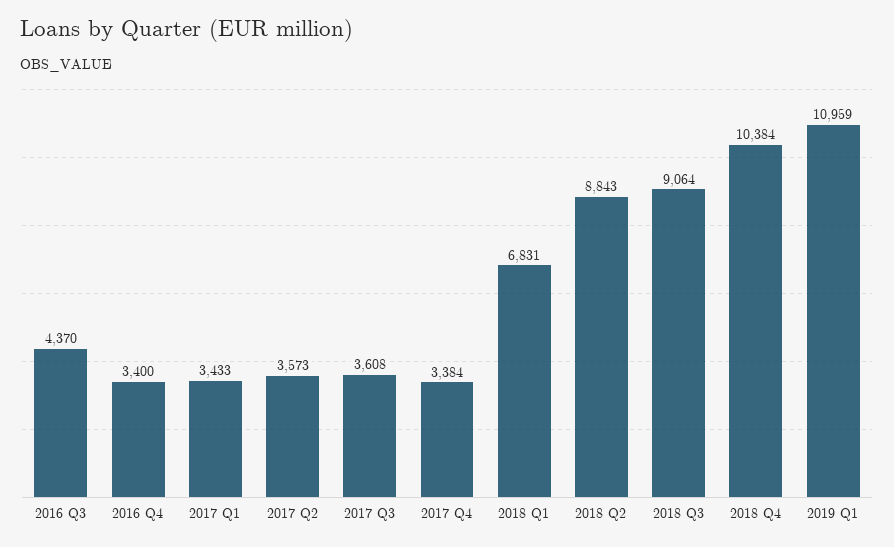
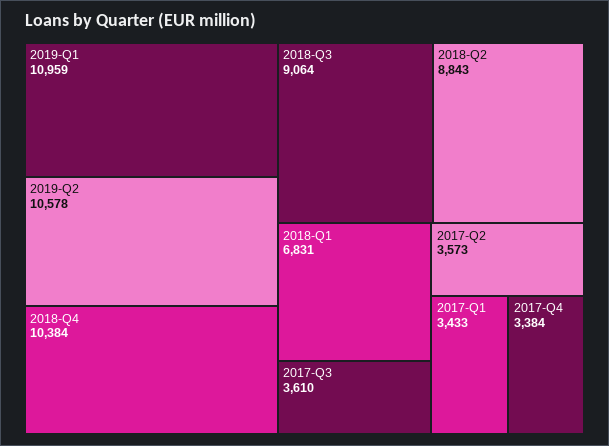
2016 Q3: 4370 -> none
2016 Q4: 3400 -> none
2017 Q3: 3608 -> 3610
2019-Q2: none -> 10578

